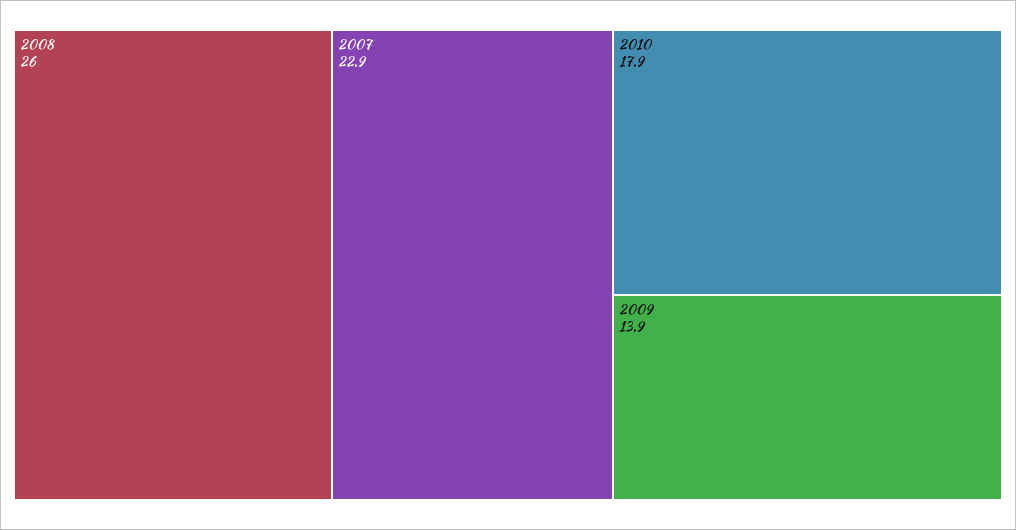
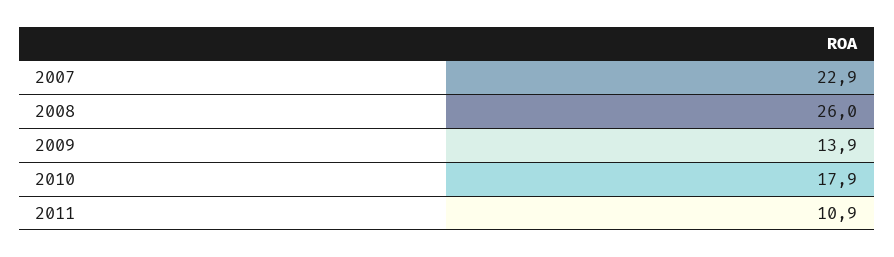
2011: none -> 10.9

